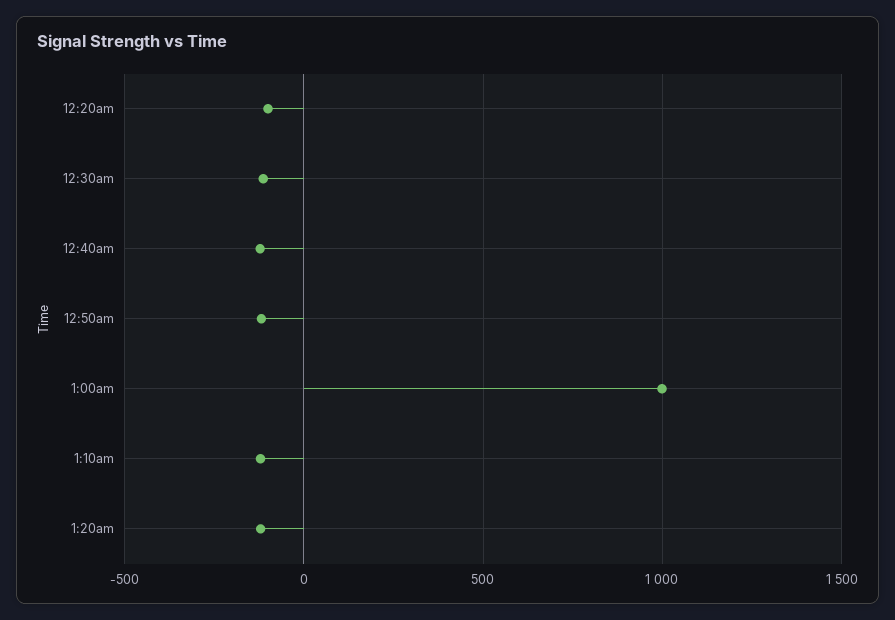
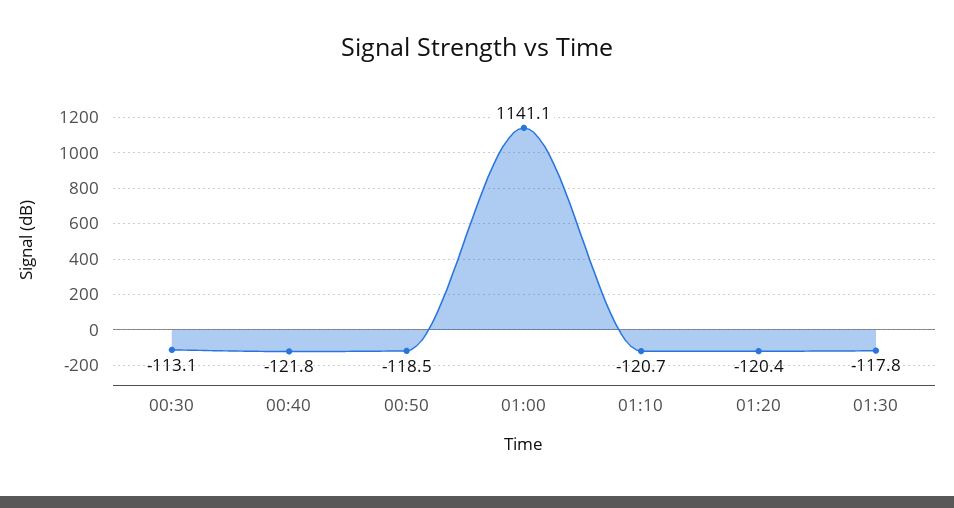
12:20am: -100 -> none
1:00am: 1000 -> 1141.1
01:30: none -> -117.8

